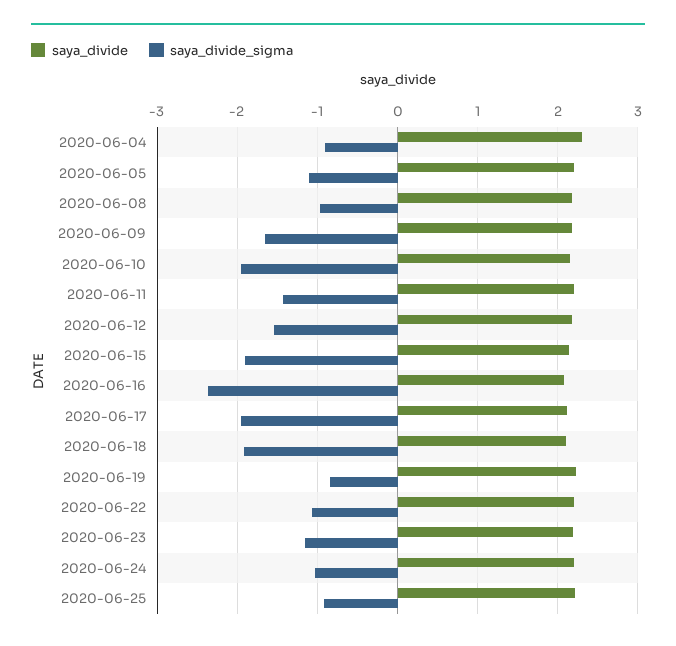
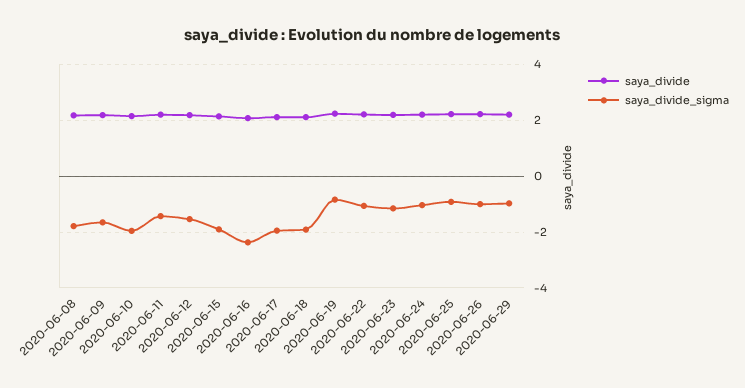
saya_divide, 2020-06-04: 2.3 -> none
saya_divide_sigma, 2020-06-04: -0.9 -> none
saya_divide, 2020-06-05: 2.2 -> none
saya_divide_sigma, 2020-06-05: -1.1 -> none
saya_divide_sigma, 2020-06-08: -1 -> -1.75
saya_divide, 2020-06-26: none -> 2.25
saya_divide_sigma, 2020-06-26: none -> -1
saya_divide, 2020-06-29: none -> 2.25
saya_divide_sigma, 2020-06-29: none -> -1

